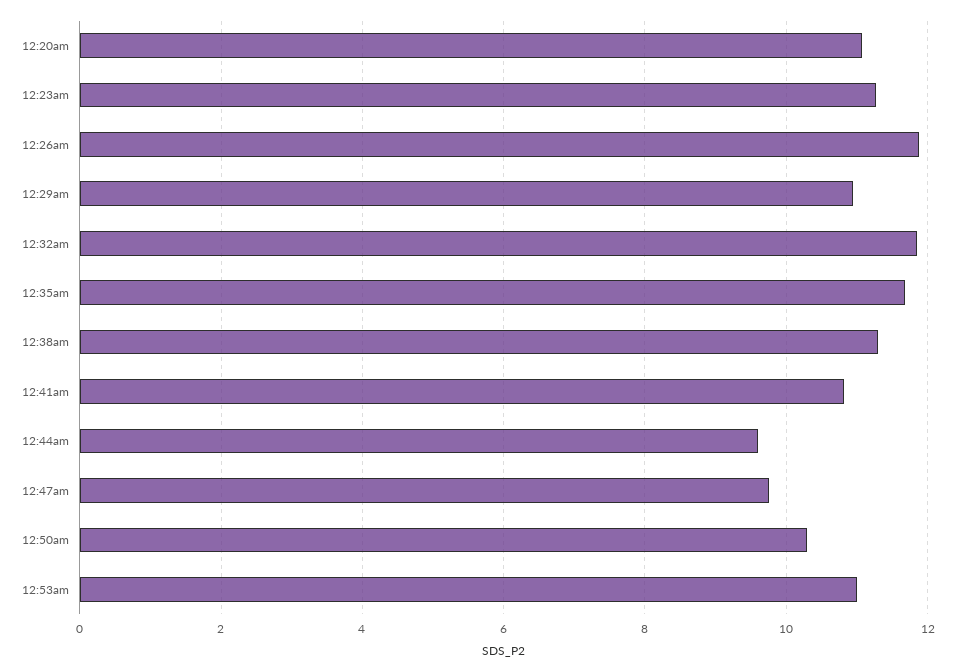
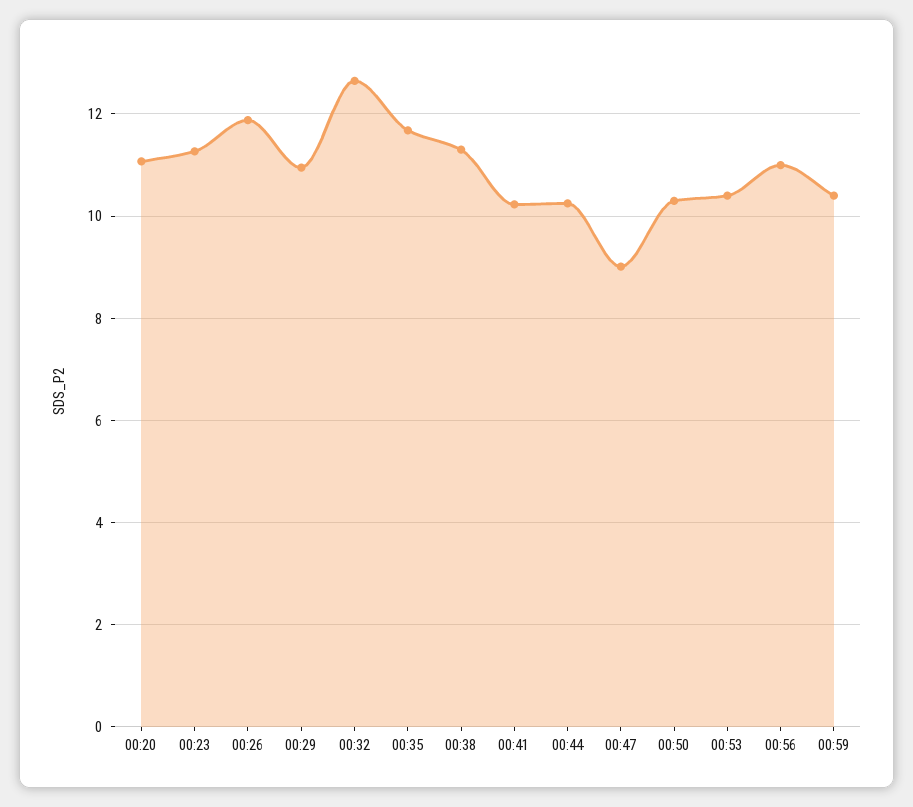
12:32am: 11.8 -> 12.6
12:41am: 10.8 -> 10.2
12:44am: 9.6 -> 10.2
12:47am: 9.8 -> 9
12:53am: 11 -> 10.4
00:56: none -> 11
00:59: none -> 10.4

